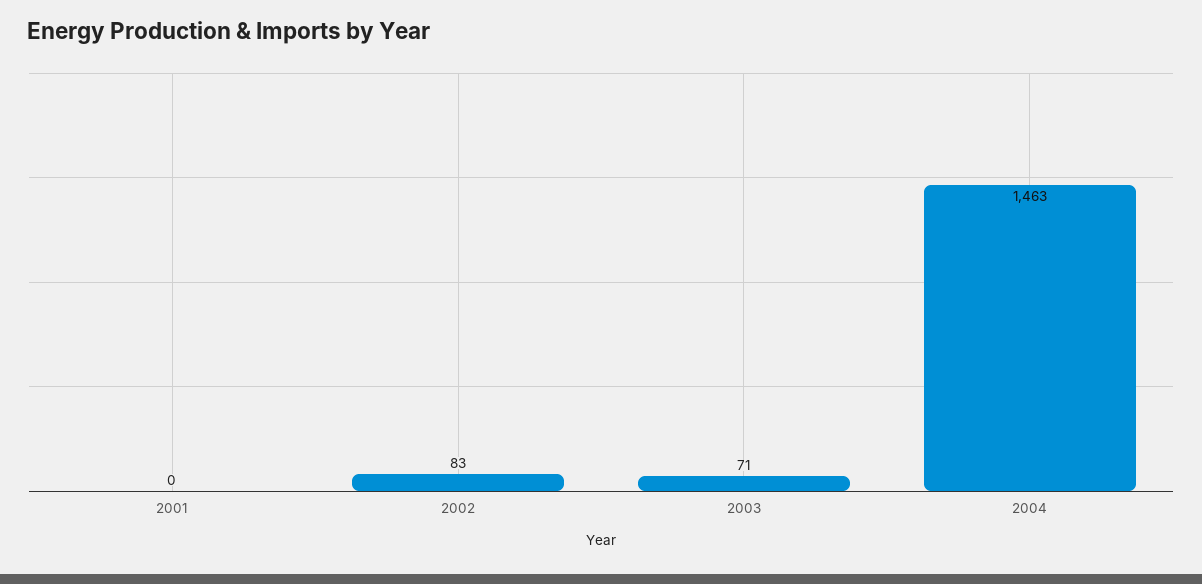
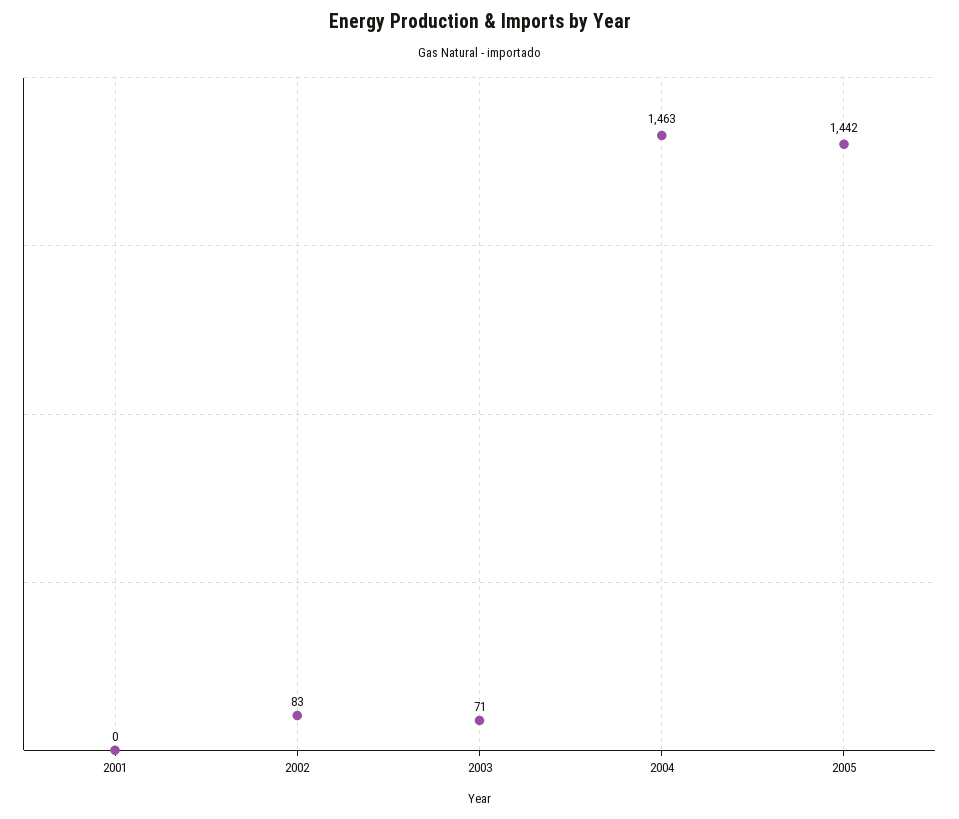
2005: none -> 1442

